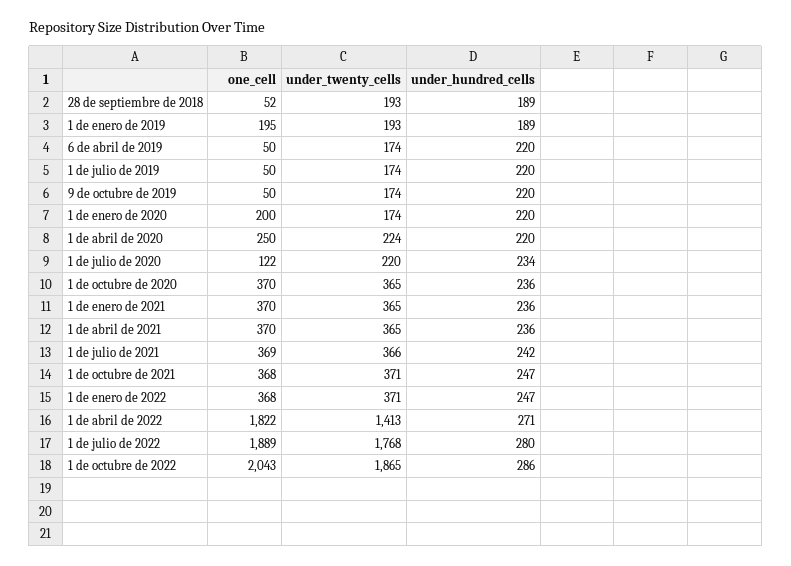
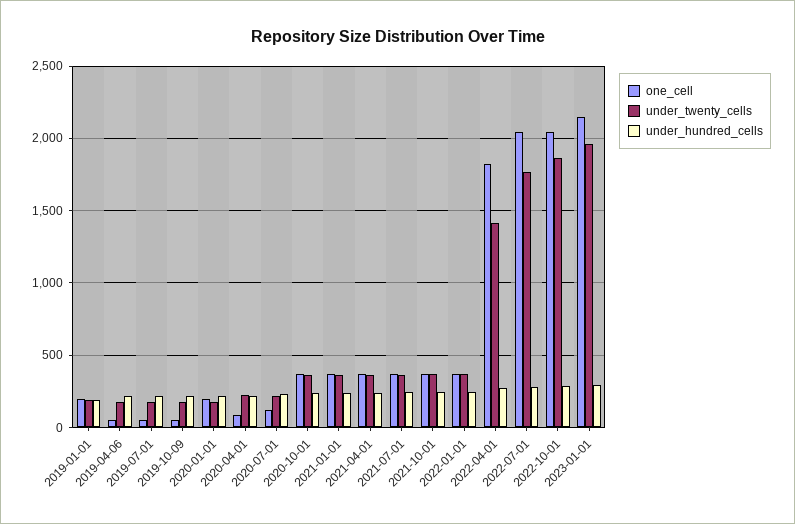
one_cell, 28 de septiembre de 2018: 52 -> none
under_twenty_cells, 28 de septiembre de 2018: 193 -> none
under_hundred_cells, 28 de septiembre de 2018: 189 -> none
one_cell, 1 de abril de 2020: 250 -> 100
one_cell, 1 de julio de 2022: 1889 -> 2050
one_cell, 2023-01-01: none -> 2150
under_twenty_cells, 2023-01-01: none -> 1950
under_hundred_cells, 2023-01-01: none -> 300

